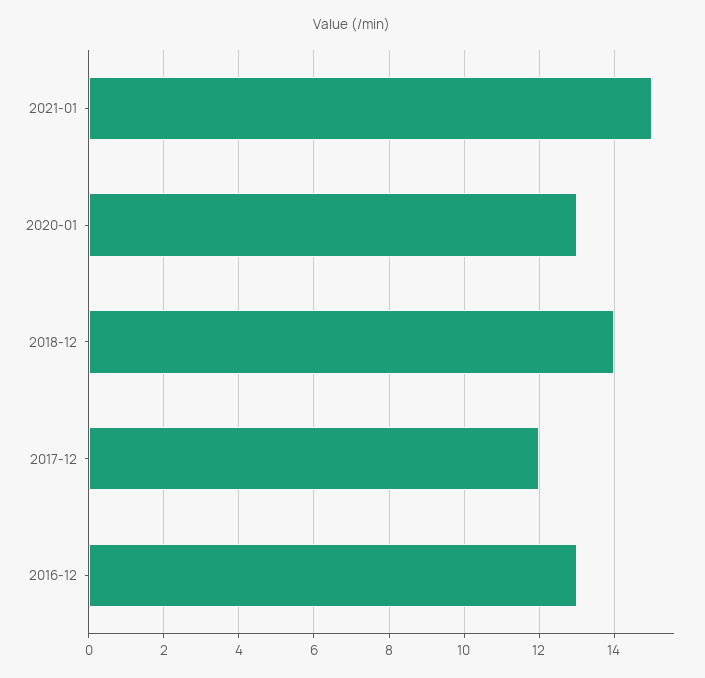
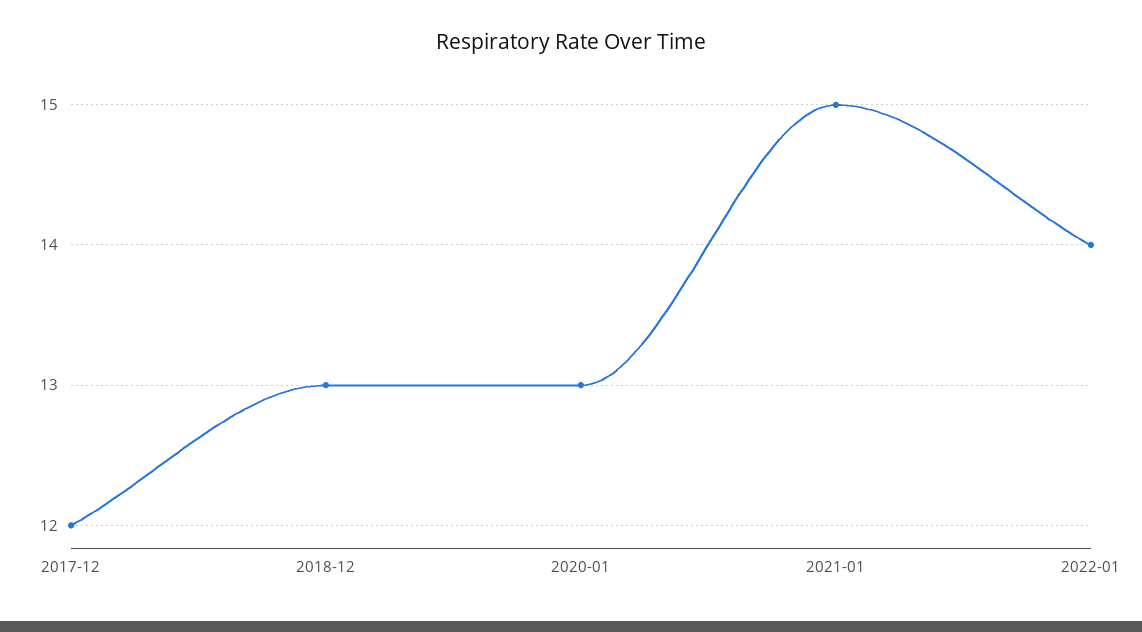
2018-12: 14 -> 13
2016-12: 13 -> none
2022-01: none -> 14

